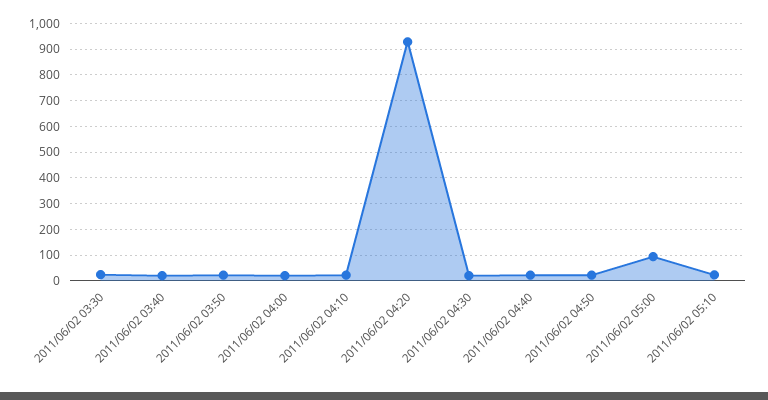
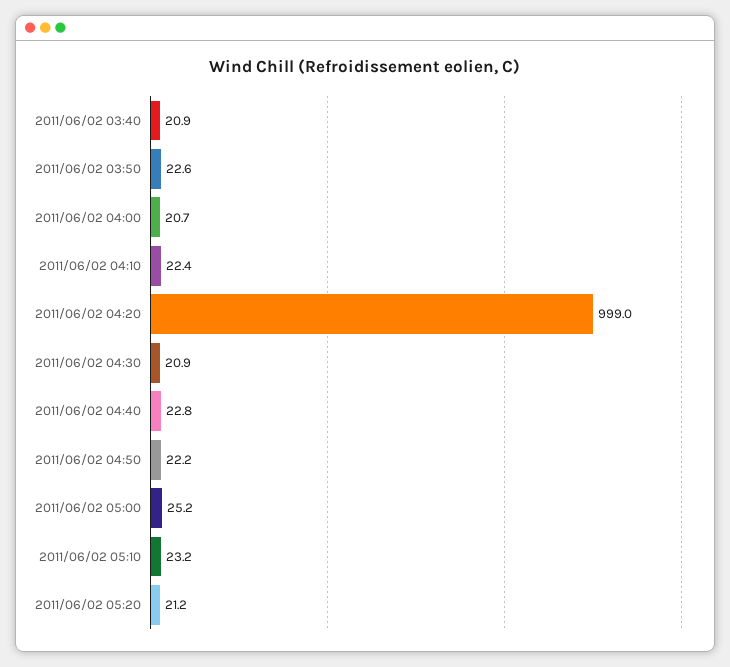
2011/06/02 03:30: 25 -> none
2011/06/02 04:20: 925 -> 999
2011/06/02 05:00: 100 -> 25.2
2011/06/02 05:20: none -> 21.2

